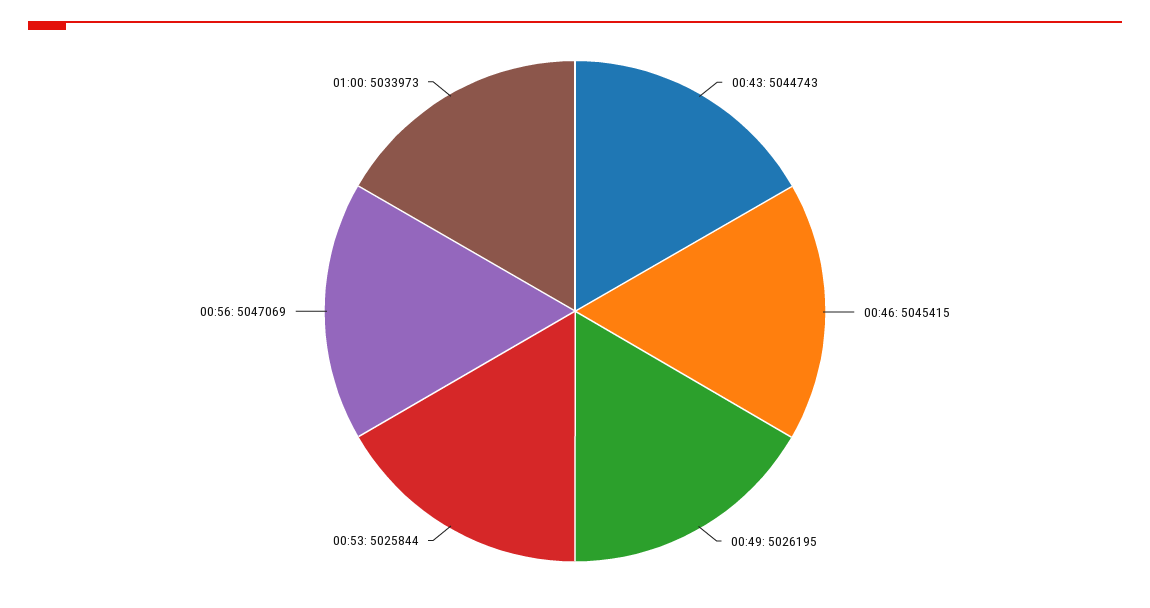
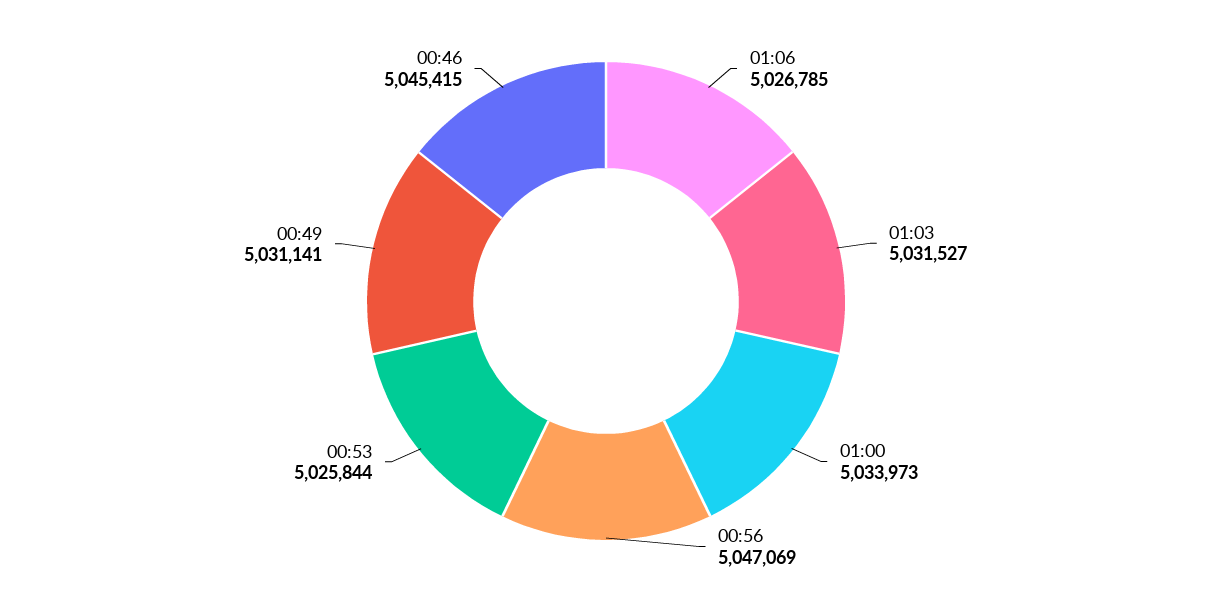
00:43: 5044743 -> none
00:49: 5026195 -> 5031141
01:06: none -> 5026785
01:03: none -> 5031527

